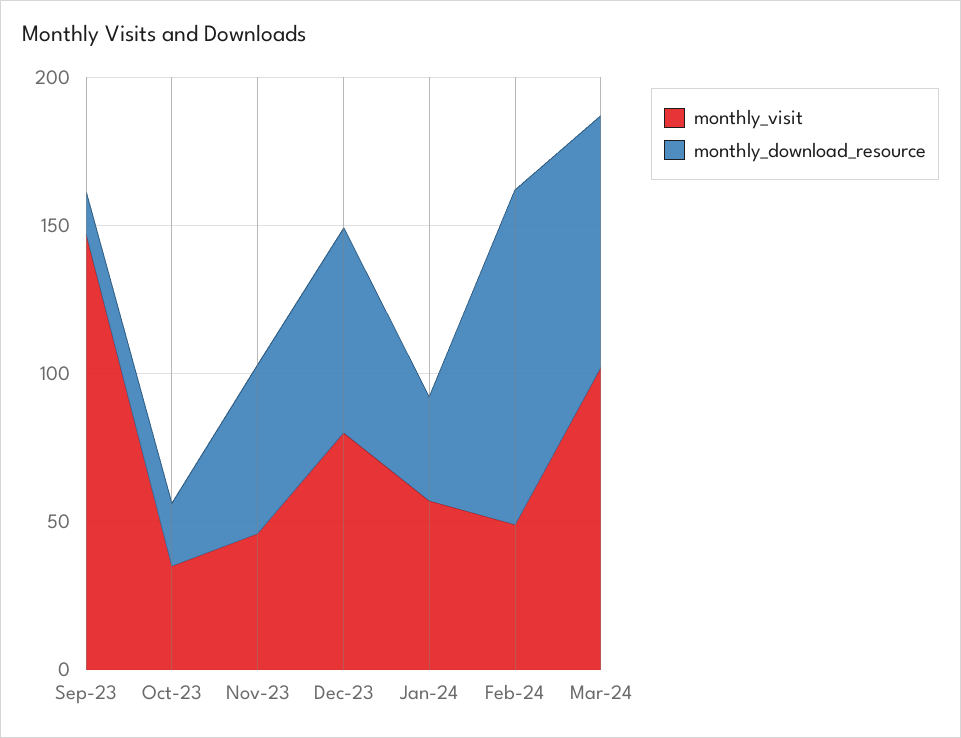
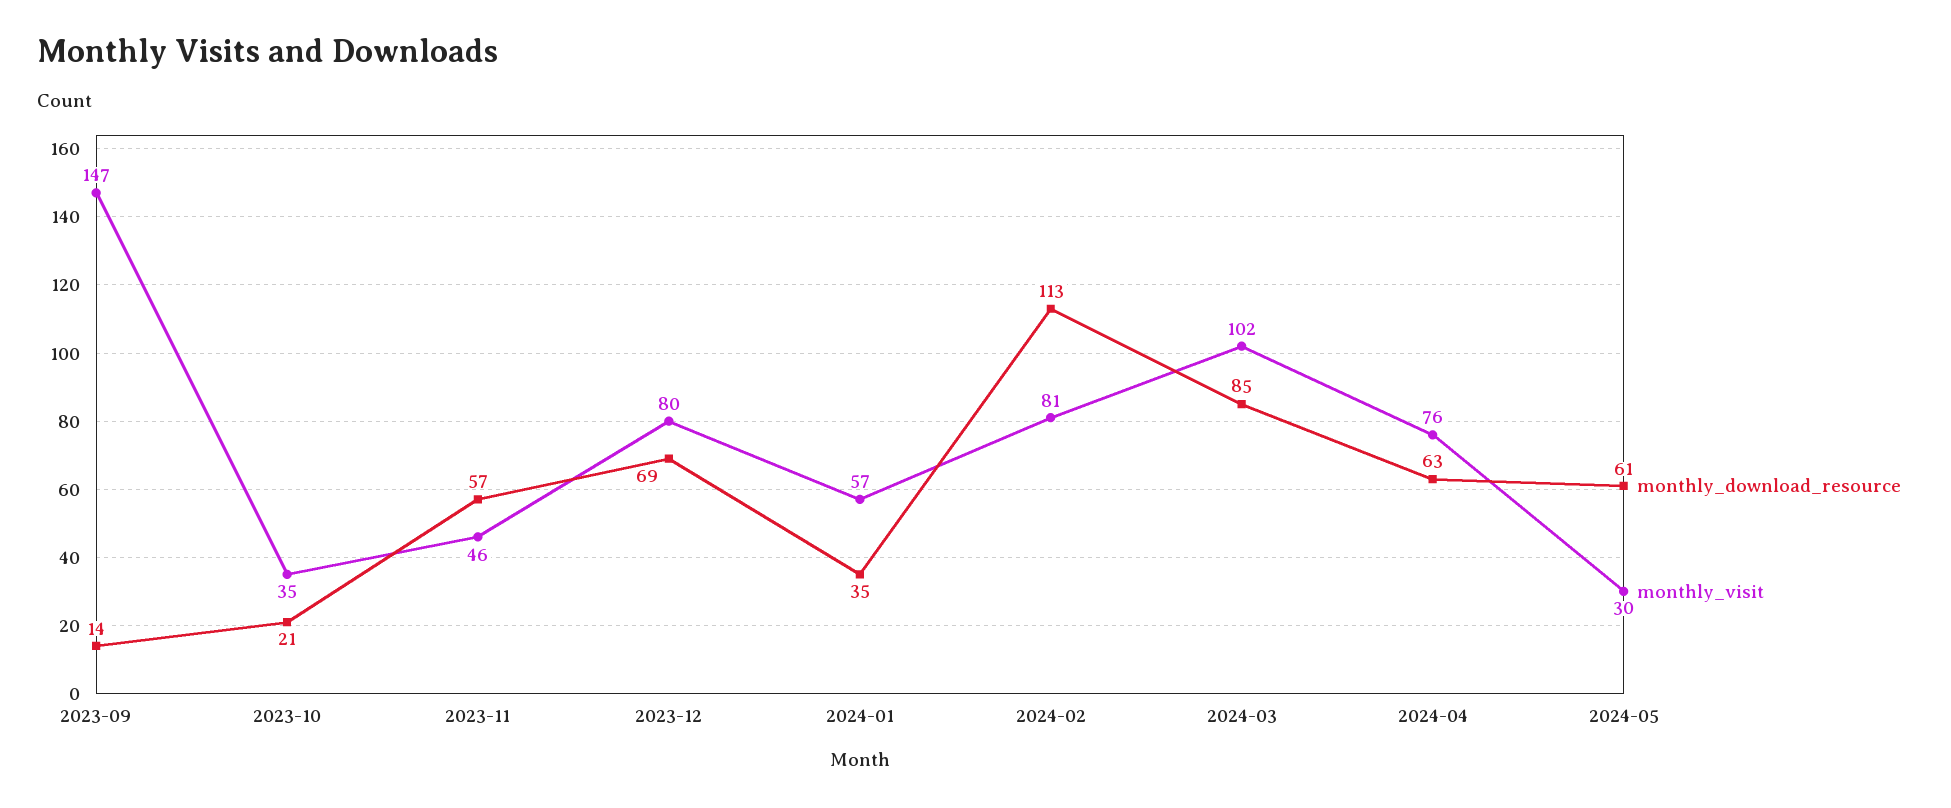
monthly_visit, Feb-24: 50 -> 81
monthly_download_resource, 2024-04: none -> 63
monthly_visit, 2024-04: none -> 76
monthly_download_resource, 2024-05: none -> 61
monthly_visit, 2024-05: none -> 30

